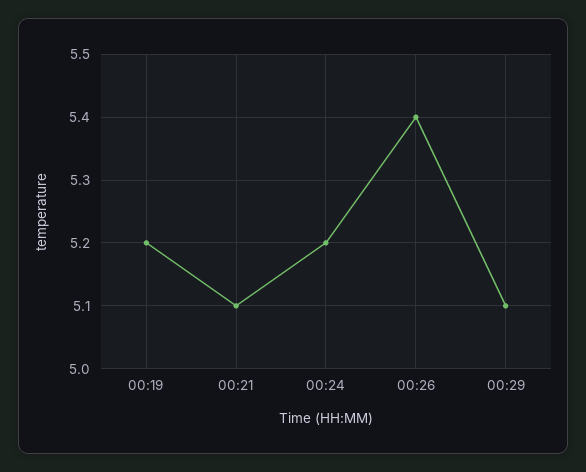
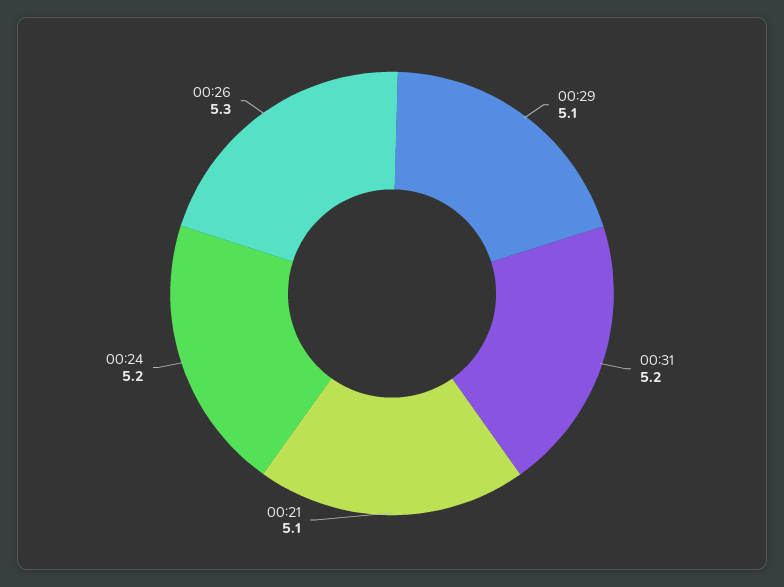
00:19: 5.2 -> none
00:26: 5.4 -> 5.3
00:31: none -> 5.2

